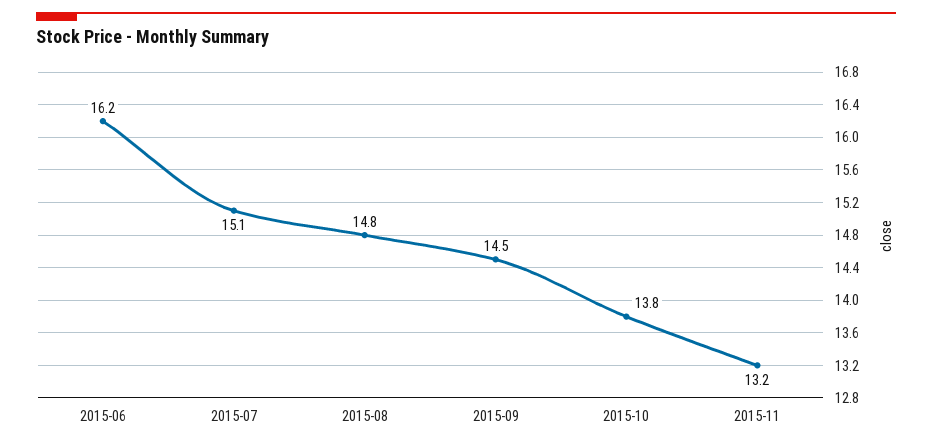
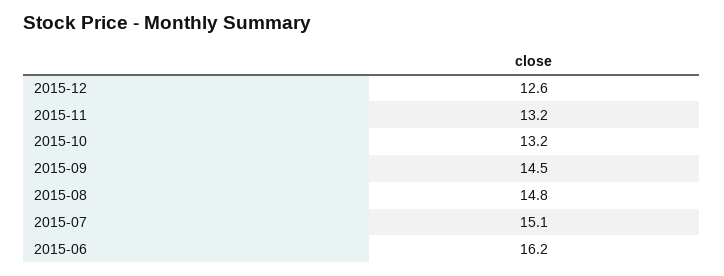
2015-10: 13.8 -> 13.2
2015-12: none -> 12.6

